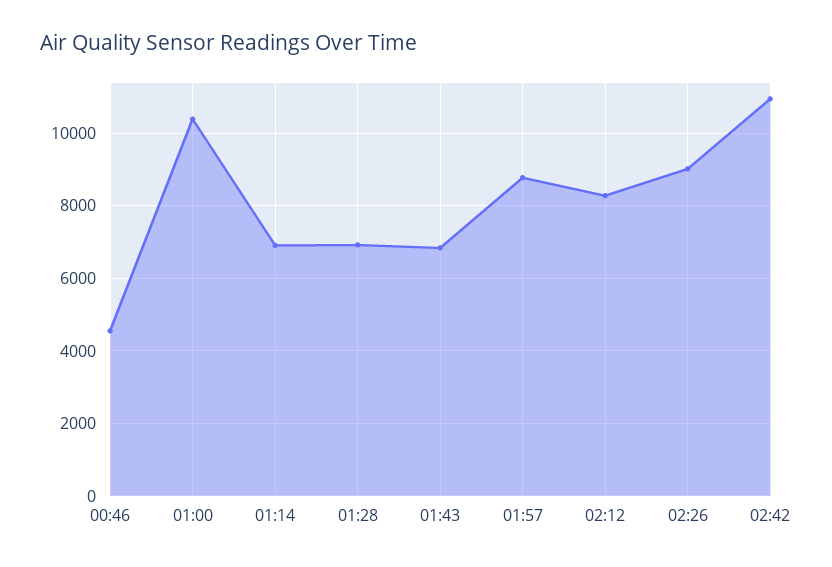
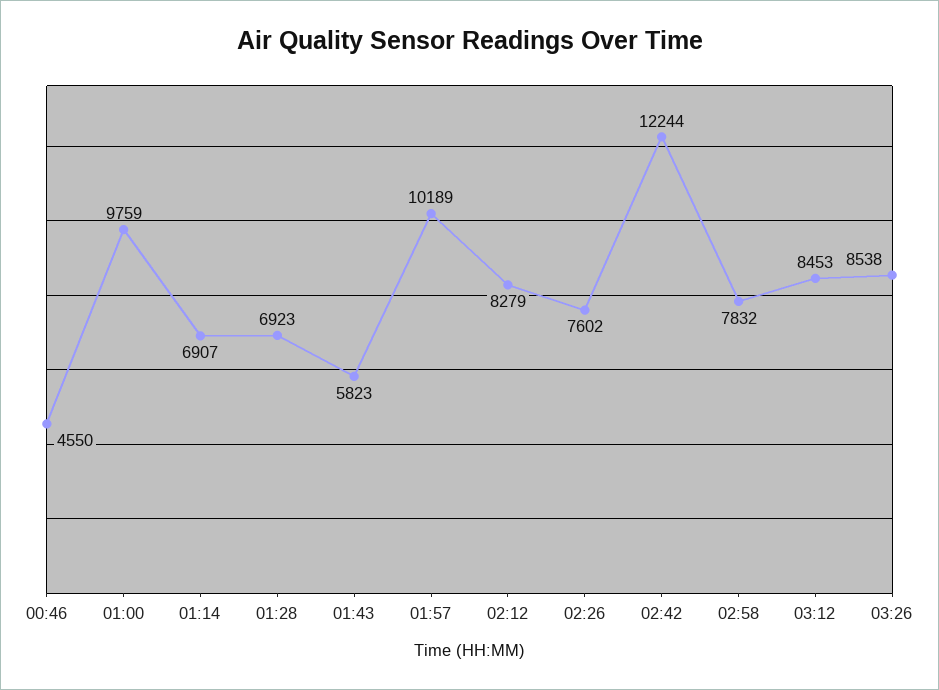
01:00: 10400 -> 9759
01:43: 6800 -> 5823
01:57: 8800 -> 10189
02:26: 9000 -> 7602
02:42: 11000 -> 12244
02:58: none -> 7832
03:12: none -> 8453
03:26: none -> 8538

